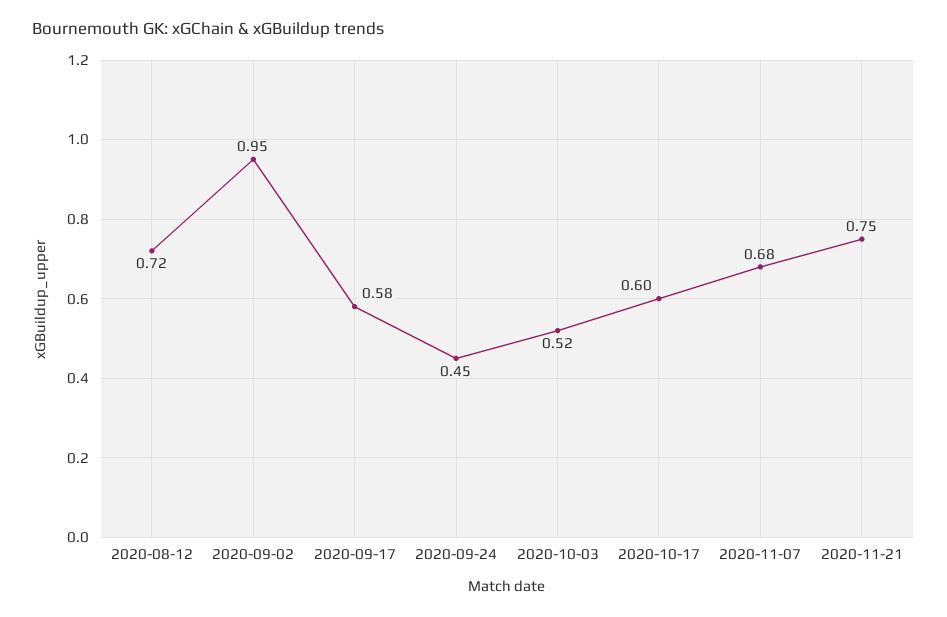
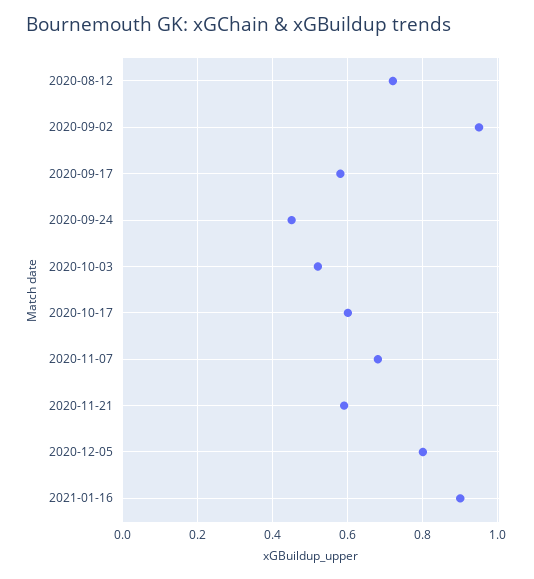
2020-11-21: 0.75 -> 0.6
2020-12-05: none -> 0.8
2021-01-16: none -> 0.9

